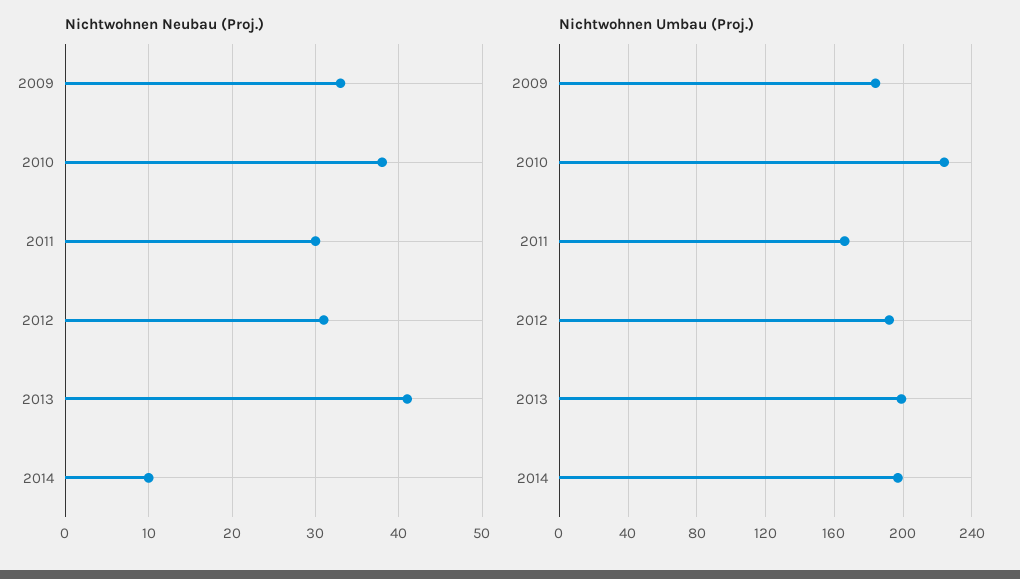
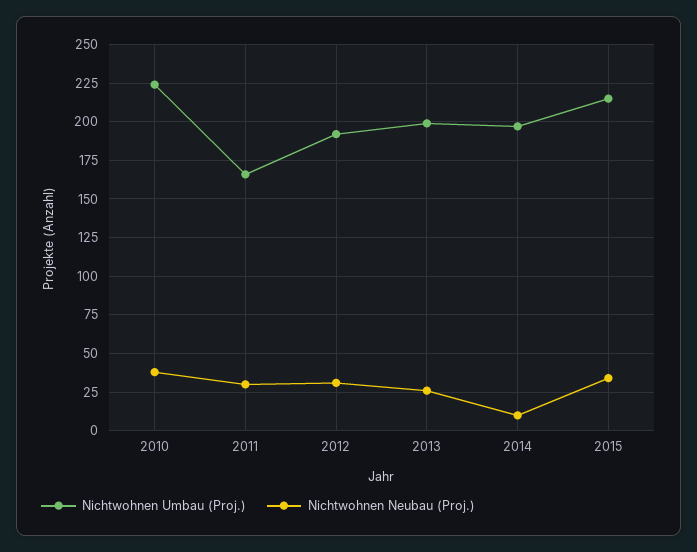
Nichtwohnen Neubau (Proj.), 2009: 33 -> none
Nichtwohnen Neubau (Proj.), 2013: 41 -> 25
Nichtwohnen Umbau (Proj.), 2009: 185 -> none
Nichtwohnen Umbau (Proj.), 2015: none -> 215
Nichtwohnen Neubau (Proj.), 2015: none -> 35

